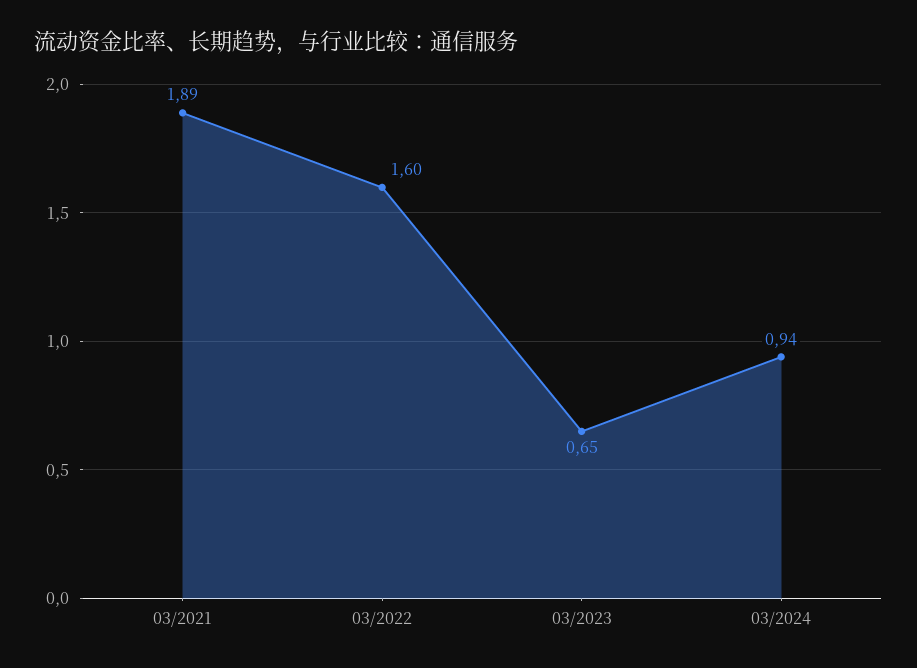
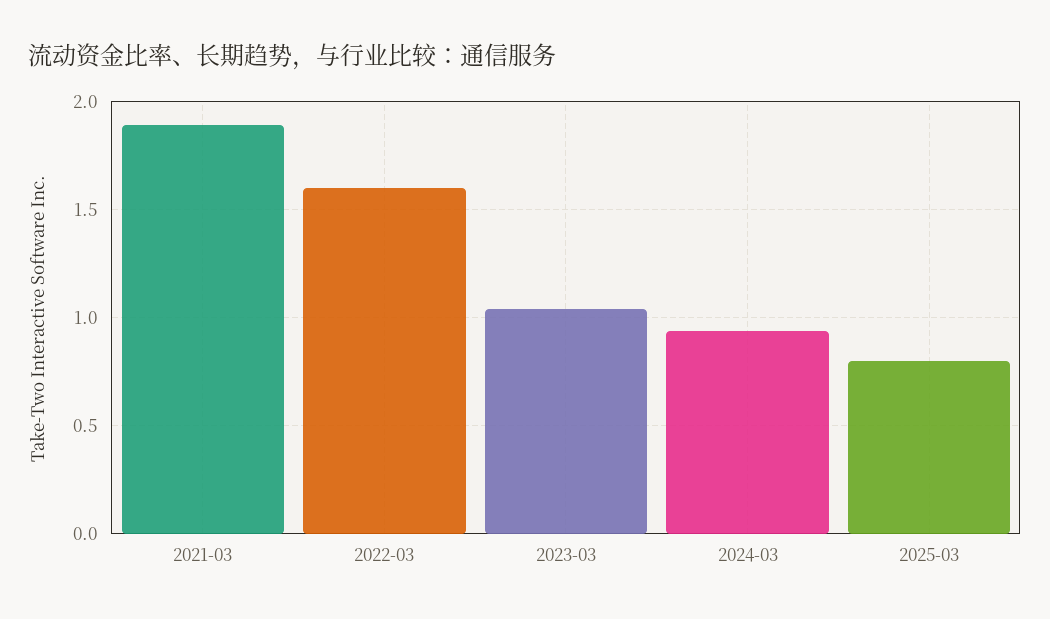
03/2023: 0.65 -> 1.05
2025-03: none -> 0.8

